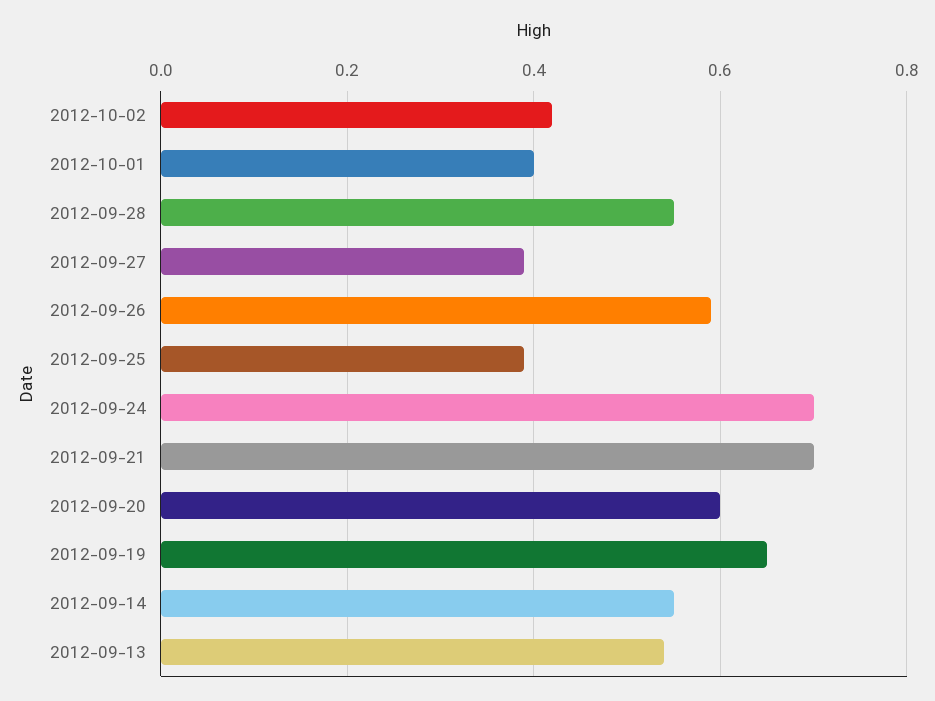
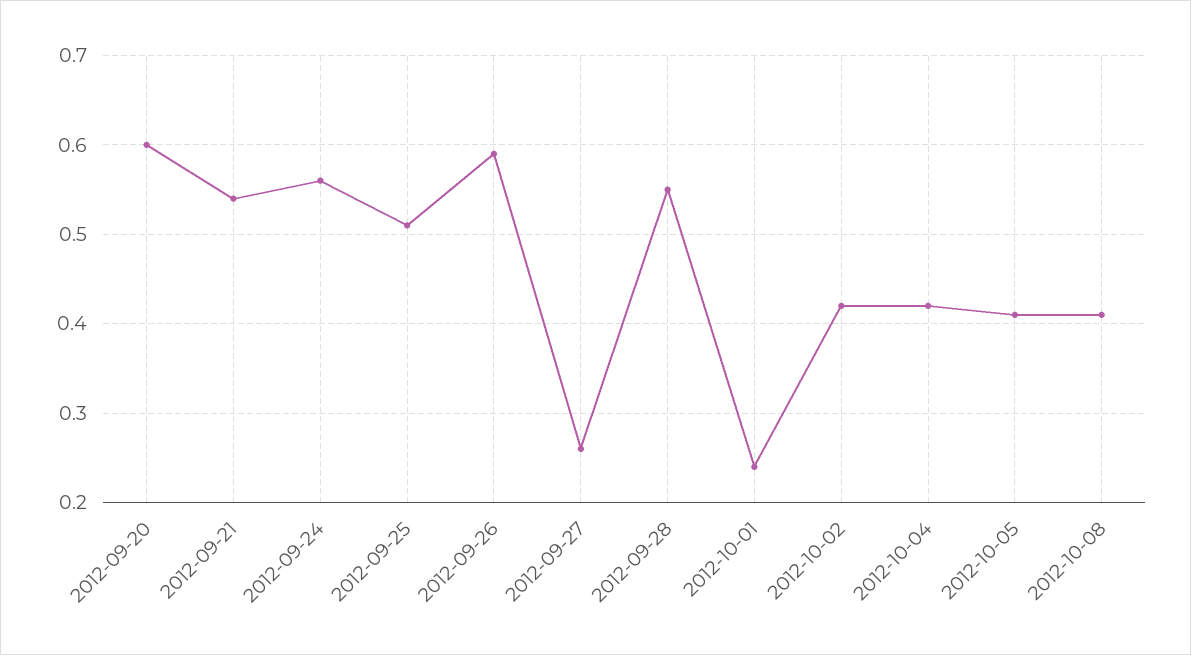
2012-10-01: 0.4 -> 0.24
2012-09-27: 0.4 -> 0.26
2012-09-25: 0.4 -> 0.51
2012-09-24: 0.7 -> 0.56
2012-09-21: 0.7 -> 0.54
2012-09-19: 0.65 -> none
2012-09-14: 0.55 -> none
2012-09-13: 0.55 -> none
2012-10-04: none -> 0.42
2012-10-05: none -> 0.41
2012-10-08: none -> 0.41

